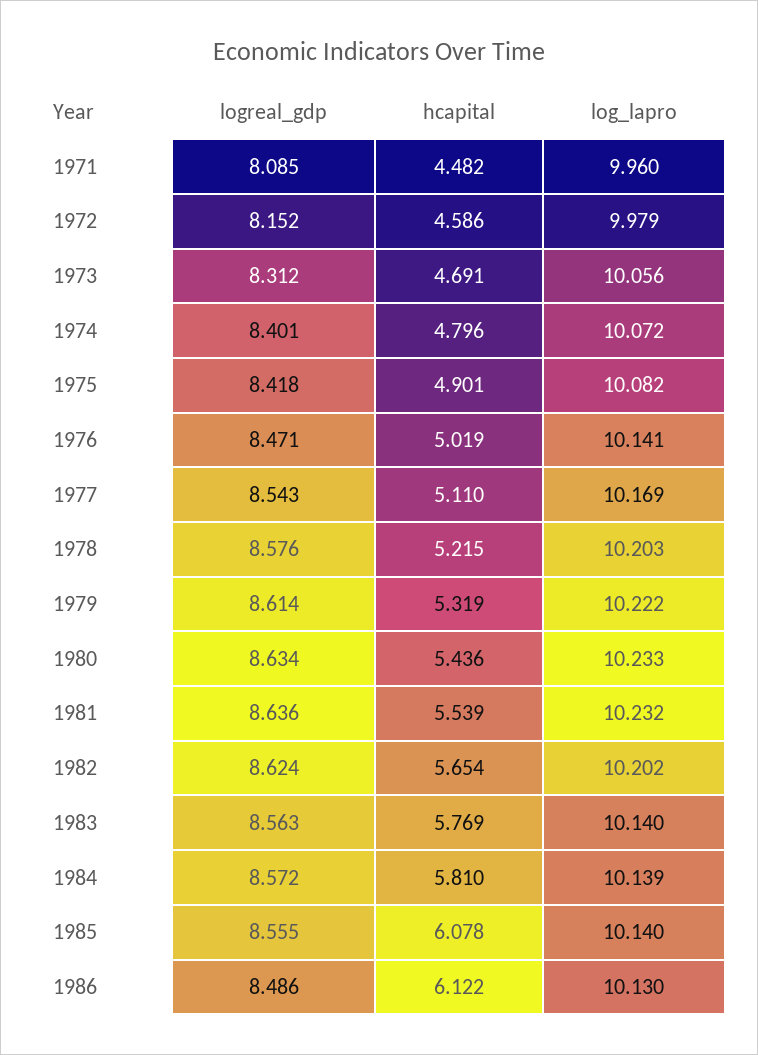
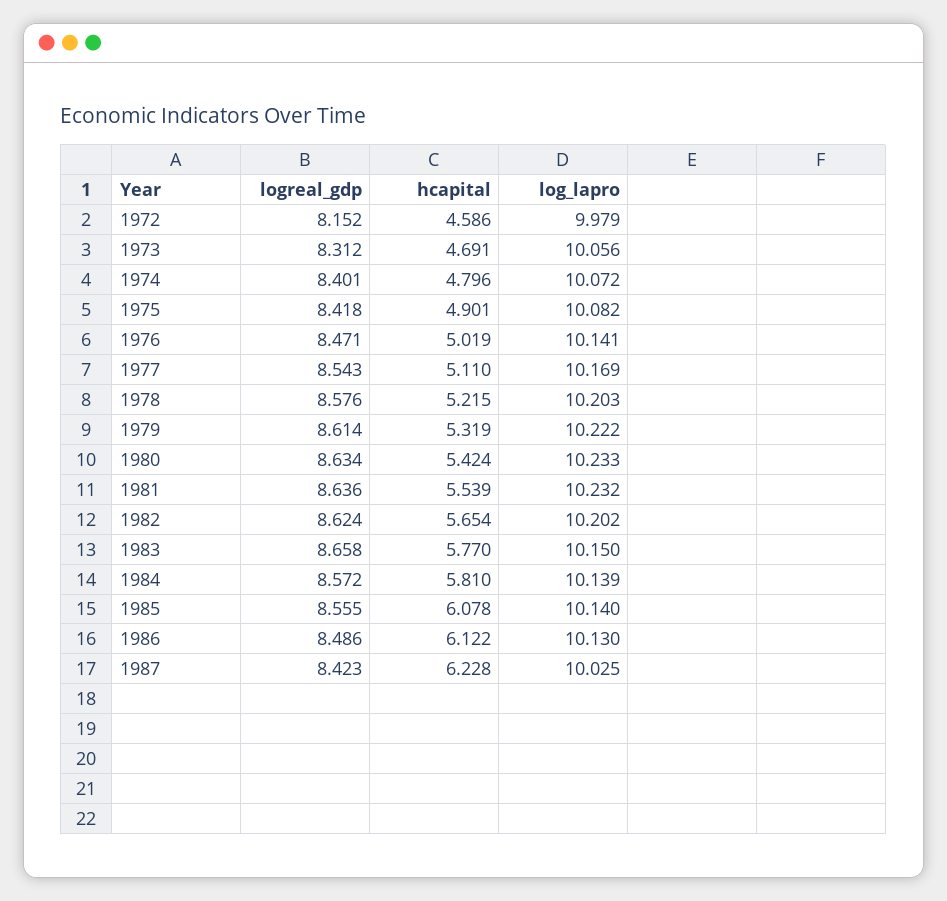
logreal_gdp, 1971: 8.085 -> none
hcapital, 1971: 4.482 -> none
log_lapro, 1971: 9.96 -> none
hcapital, 1980: 5.436 -> 5.424
logreal_gdp, 1983: 8.563 -> 8.658
hcapital, 1983: 5.769 -> 5.77
log_lapro, 1983: 10.14 -> 10.15
logreal_gdp, 1987: none -> 8.423
hcapital, 1987: none -> 6.228
log_lapro, 1987: none -> 10.025

